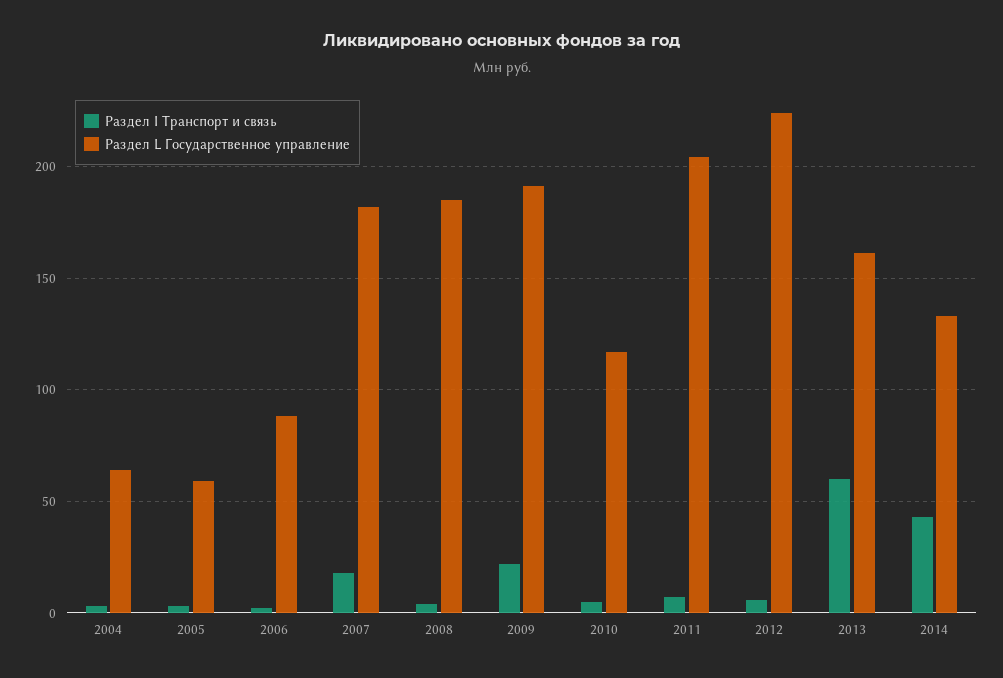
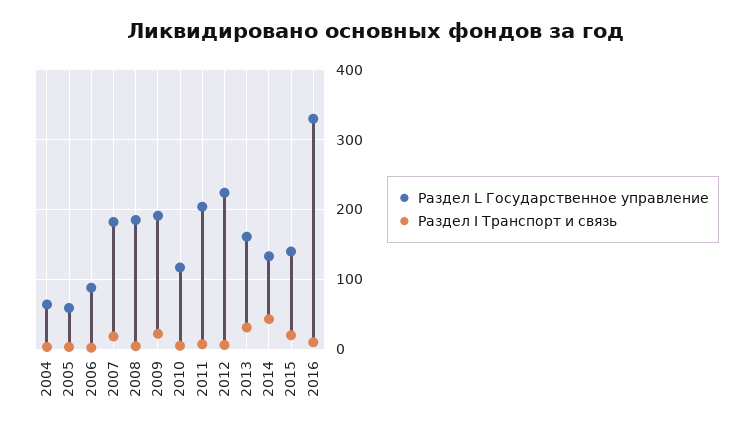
Раздел I Транспорт и связь, 2013: 60 -> 30
Раздел L Государственное управление, 2015: none -> 140
Раздел I Транспорт и связь, 2015: none -> 20
Раздел L Государственное управление, 2016: none -> 330
Раздел I Транспорт и связь, 2016: none -> 10

